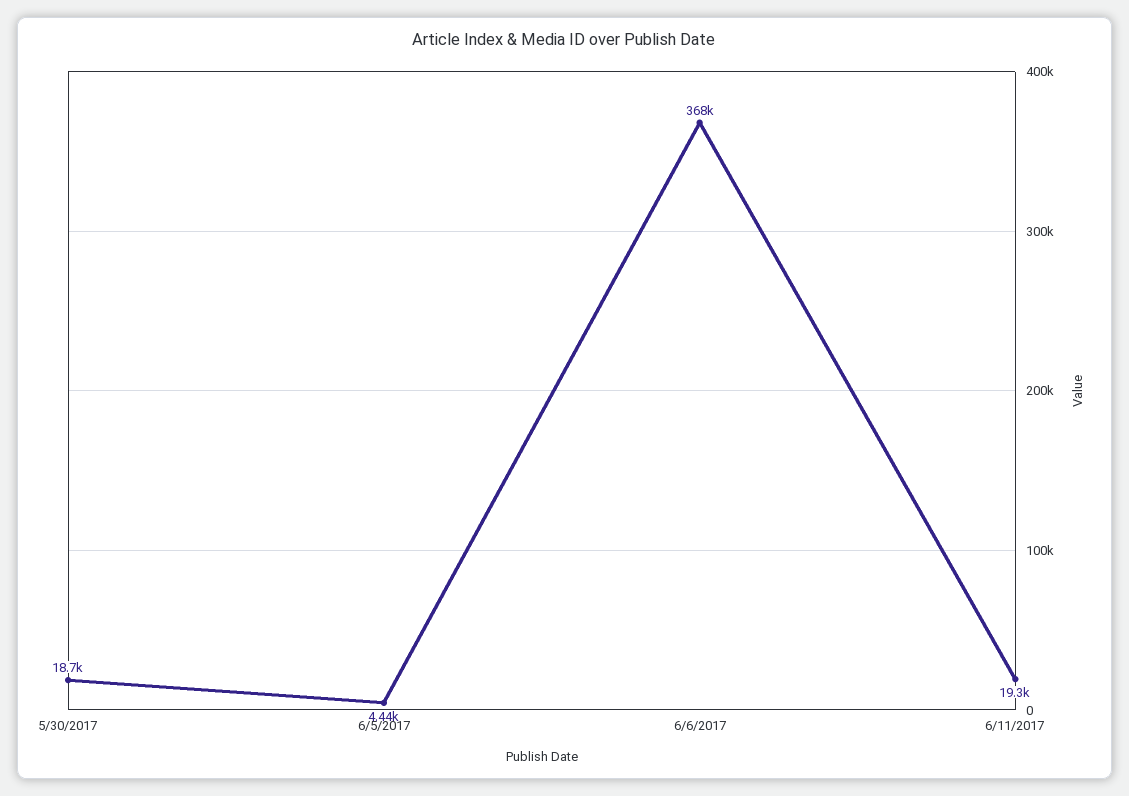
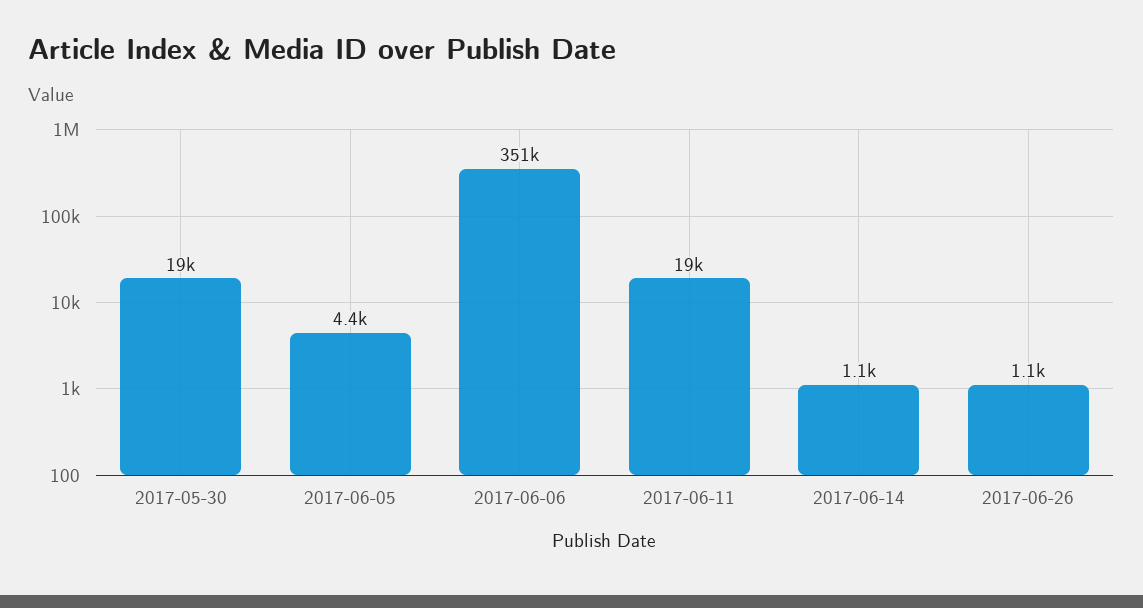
6/6/2017: 368000 -> 351000
2017-06-14: none -> 1100
2017-06-26: none -> 1100

